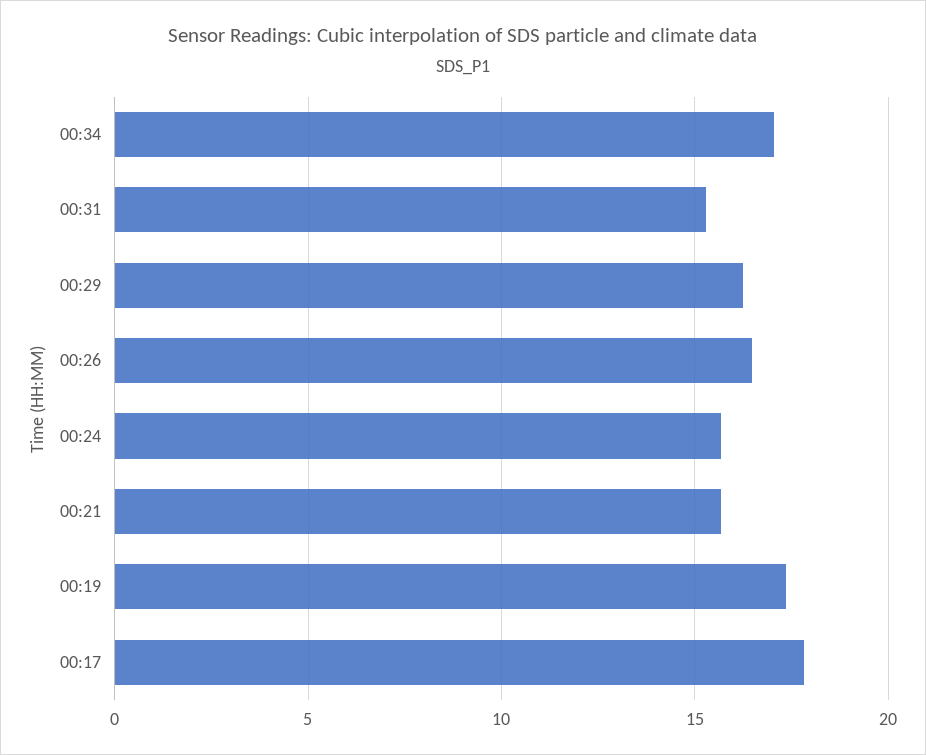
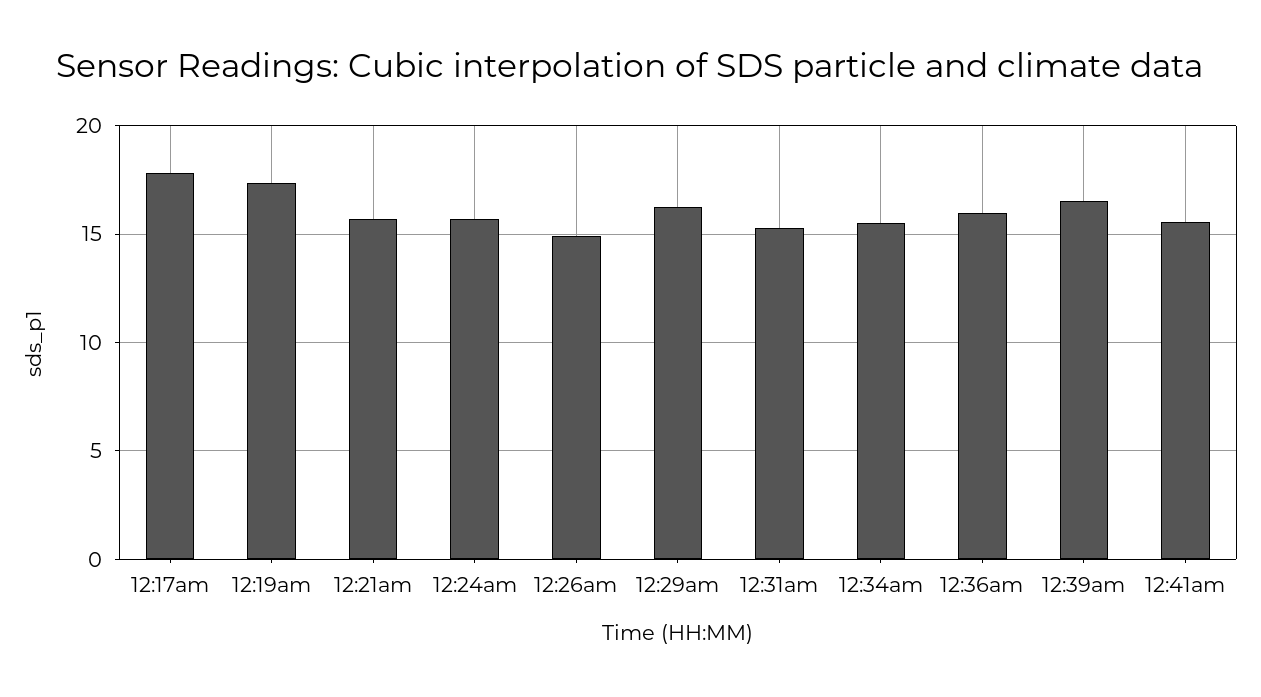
00:34: 17 -> 15.5
00:26: 16.5 -> 15
12:36am: none -> 16
12:39am: none -> 16.5
12:41am: none -> 15.5

